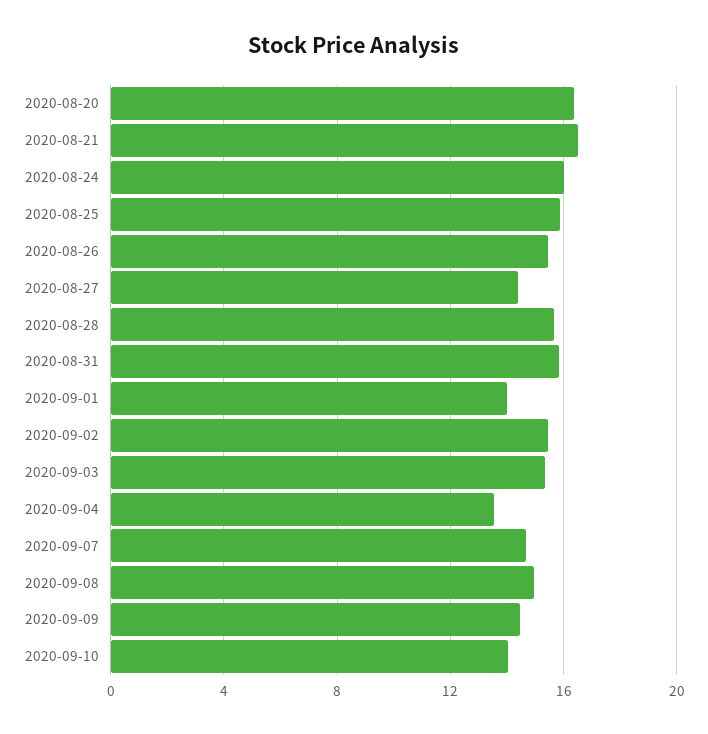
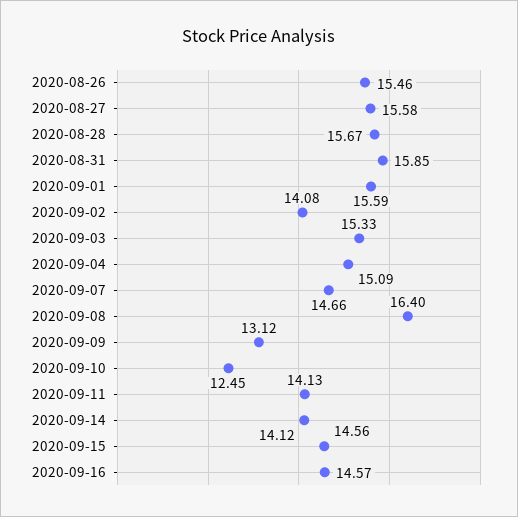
2020-08-20: 16.5 -> none
2020-08-21: 16.5 -> none
2020-08-24: 16 -> none
2020-08-25: 16 -> none
2020-08-27: 14.5 -> 15.58
2020-09-01: 14 -> 15.59
2020-09-02: 15.5 -> 14.08
2020-09-04: 13.5 -> 15.09
2020-09-08: 15 -> 16.4
2020-09-09: 14.5 -> 13.12
2020-09-10: 14 -> 12.45
2020-09-11: none -> 14.13
2020-09-14: none -> 14.12
2020-09-15: none -> 14.56
2020-09-16: none -> 14.57

